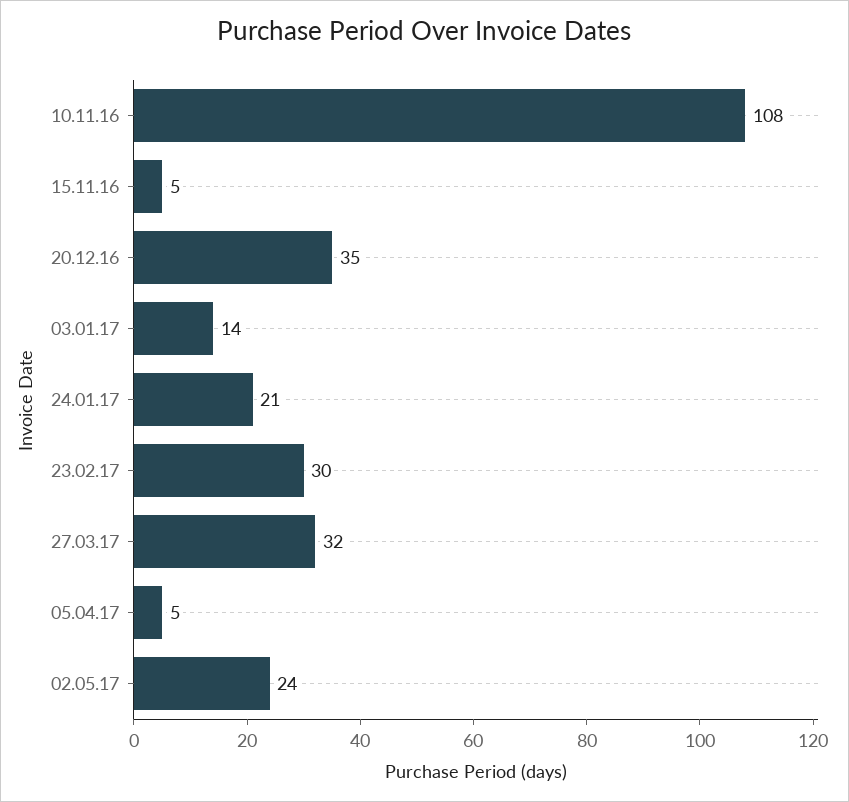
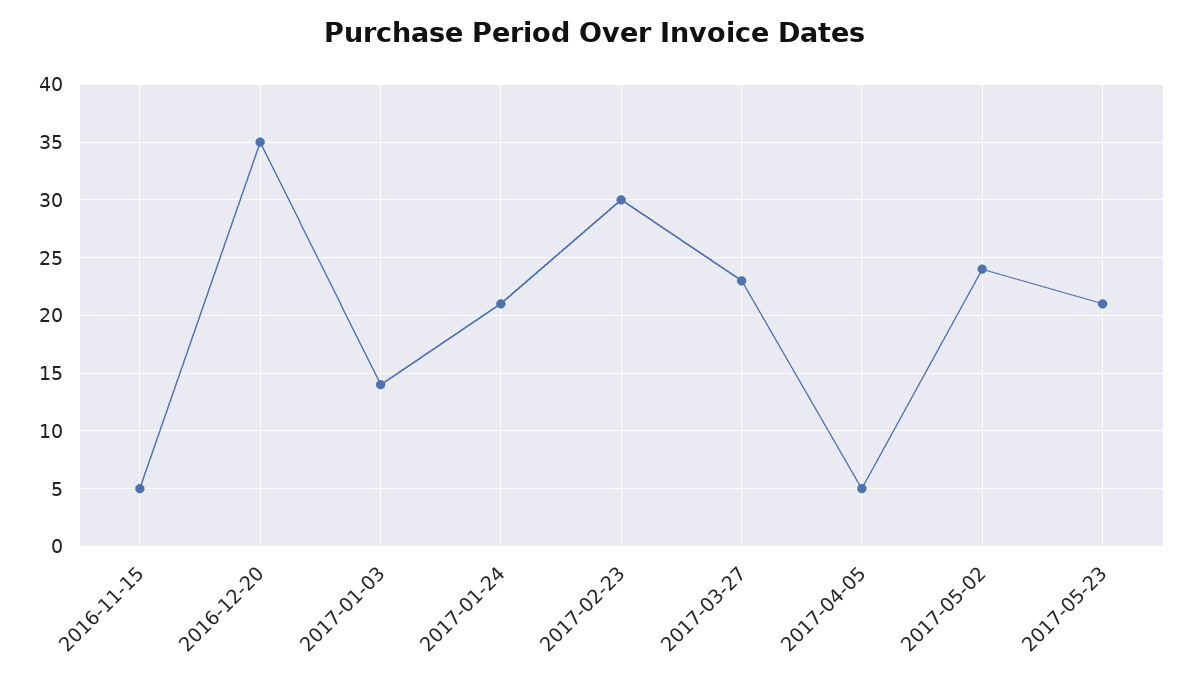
10.11.16: 108 -> none
27.03.17: 32 -> 23
2017-05-23: none -> 21

